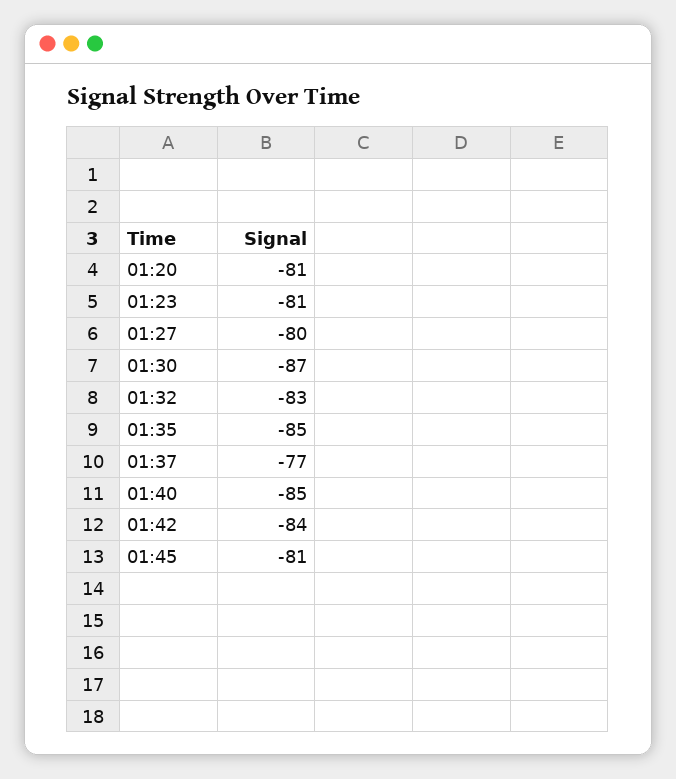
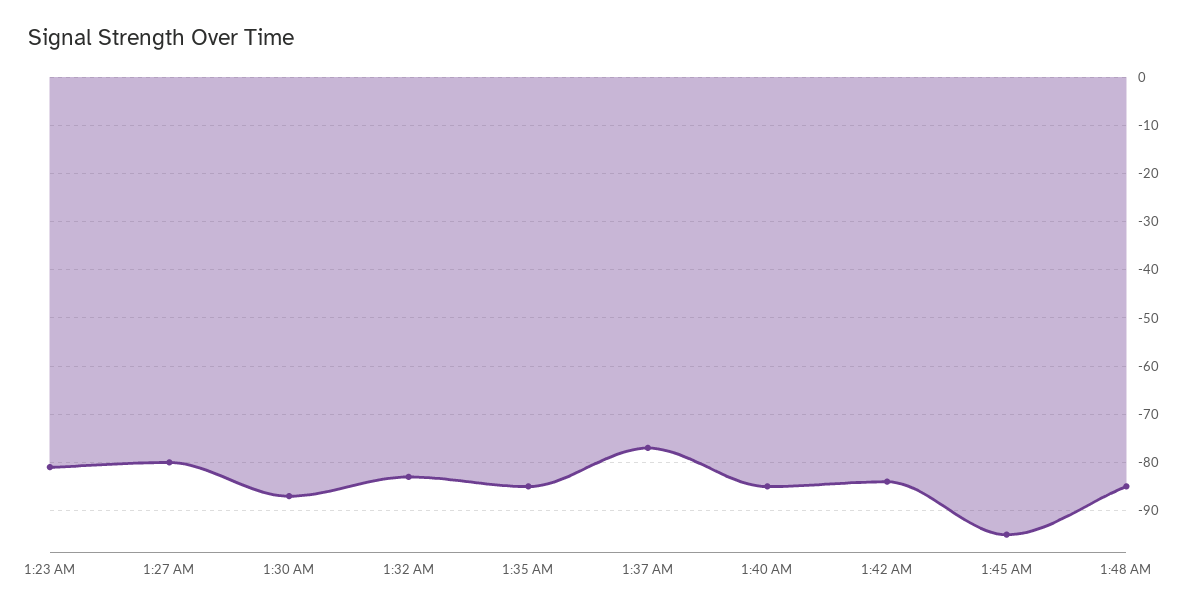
01:20: -81 -> none
01:45: -81 -> -95
1:48 AM: none -> -85

